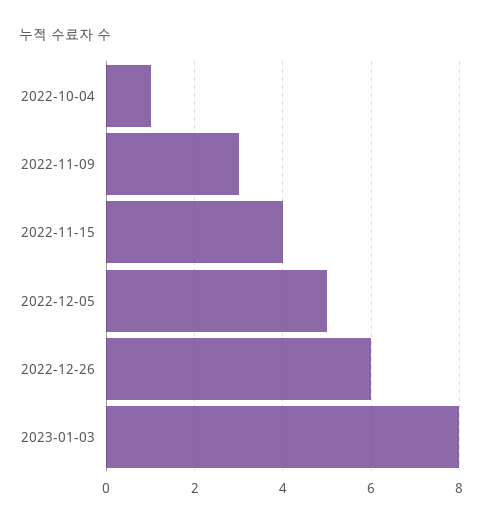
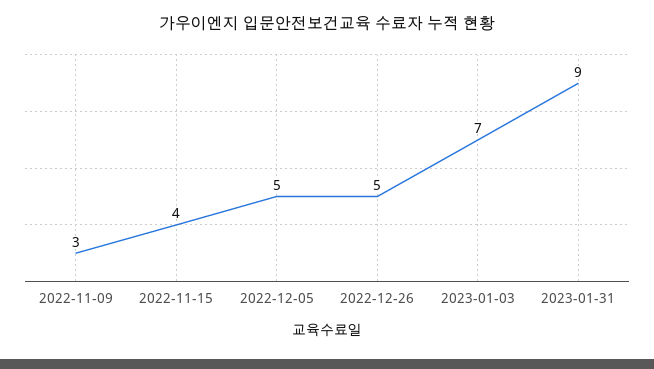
2022-10-04: 1 -> none
2022-12-26: 6 -> 5
2023-01-03: 8 -> 7
2023-01-31: none -> 9

